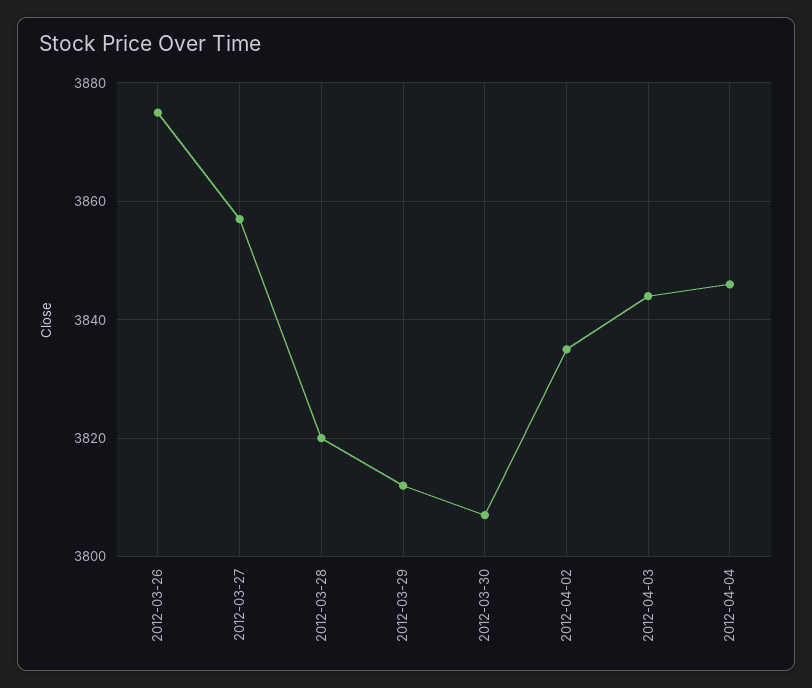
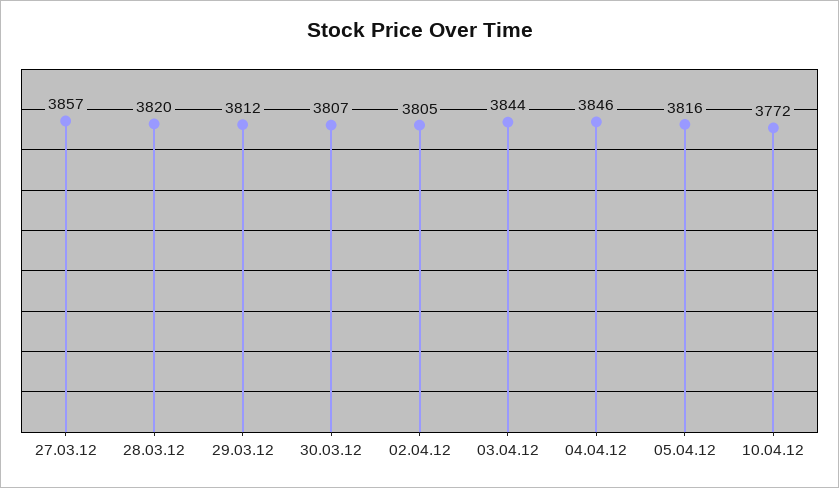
2012-03-26: 3875 -> none
2012-04-02: 3835 -> 3805
05.04.12: none -> 3816
10.04.12: none -> 3772

